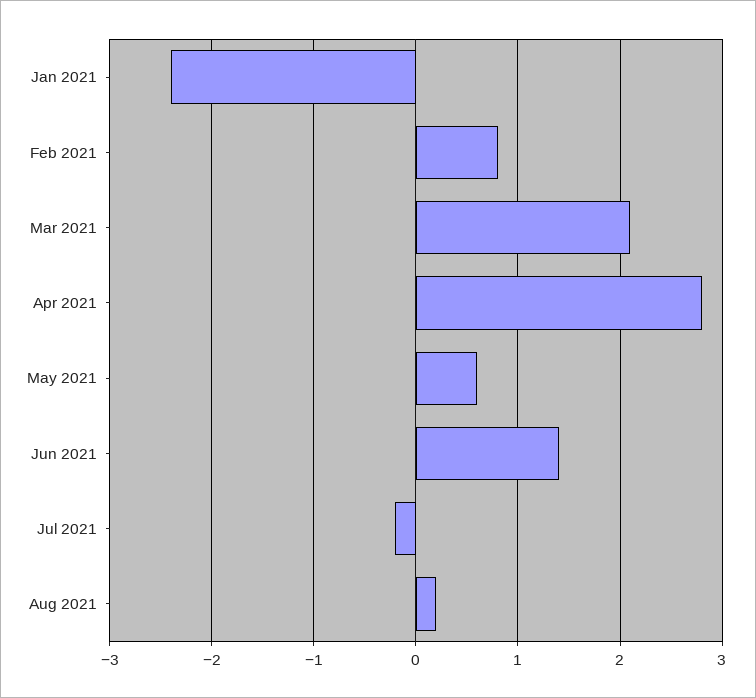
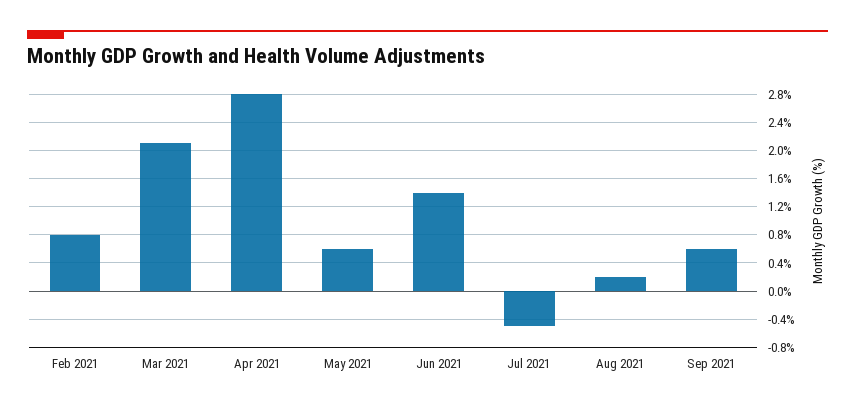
Jan 2021: -2.4 -> none
Jul 2021: -0.2 -> -0.5
Sep 2021: none -> 0.6

